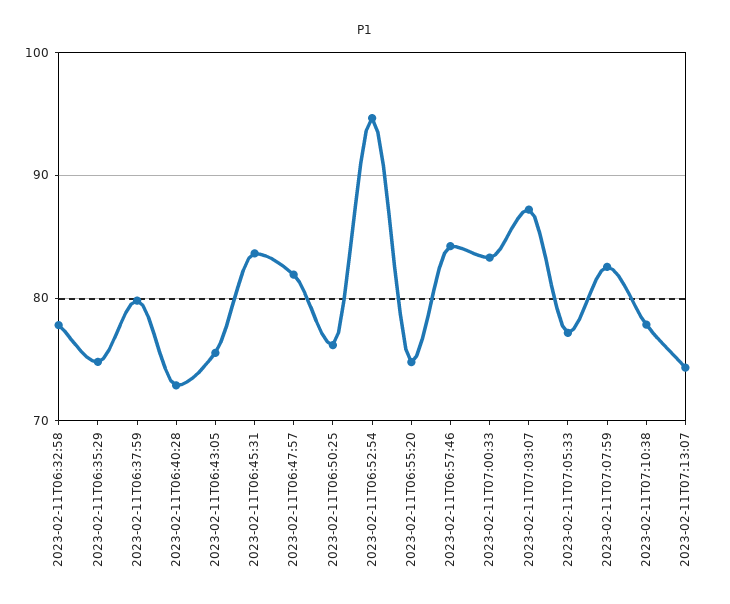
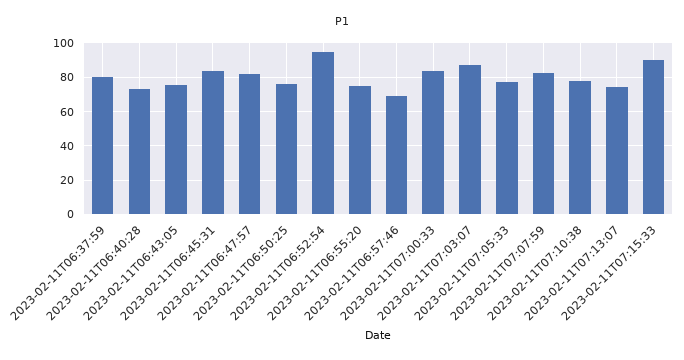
2023-02-11T06:32:58: 78 -> none
2023-02-11T06:35:29: 75 -> none
2023-02-11T06:57:46: 84 -> 70
2023-02-11T07:15:33: none -> 90

